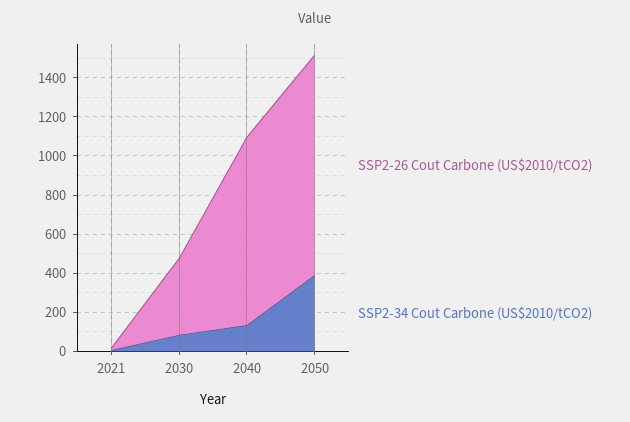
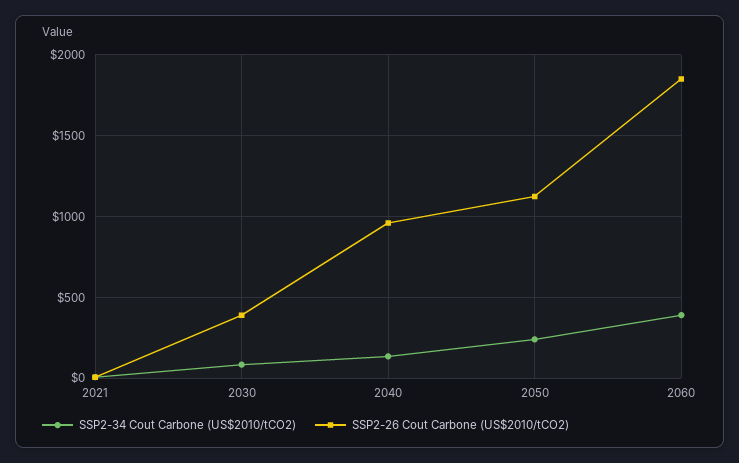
SSP2-34 Cout Carbone (US$2010/tCO2), 2050: 400 -> 250
SSP2-34 Cout Carbone (US$2010/tCO2), 2060: none -> 400
SSP2-26 Cout Carbone (US$2010/tCO2), 2060: none -> 1850

